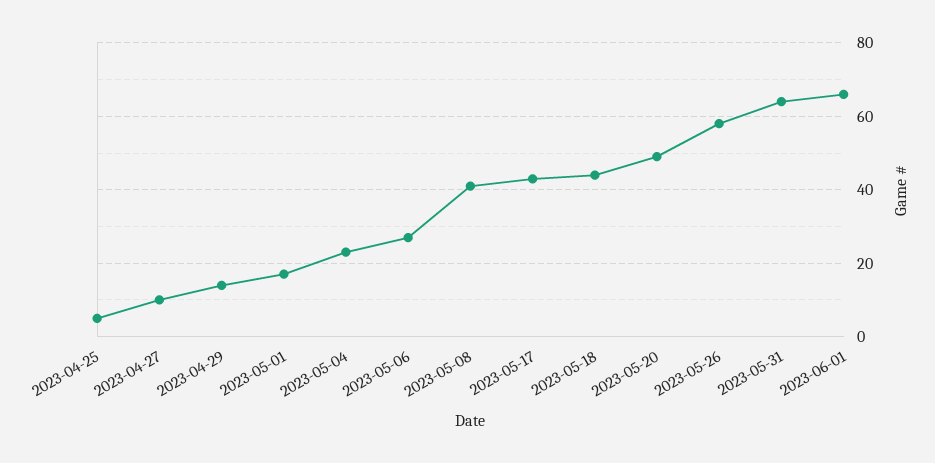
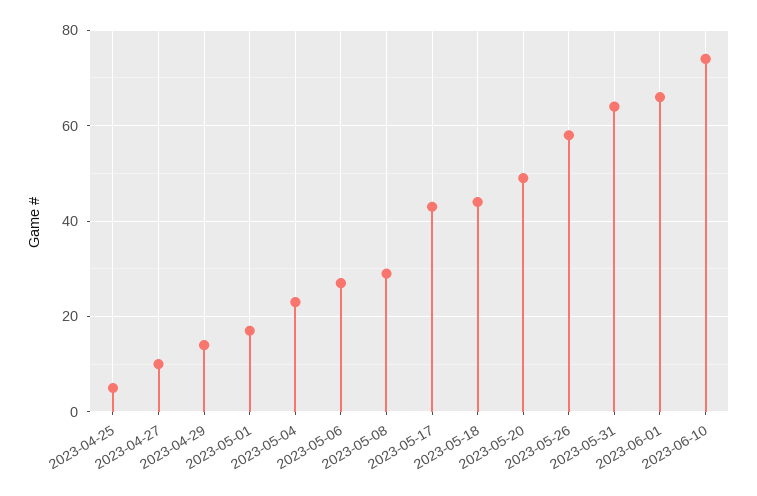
2023-05-08: 40 -> 30
2023-06-10: none -> 75

